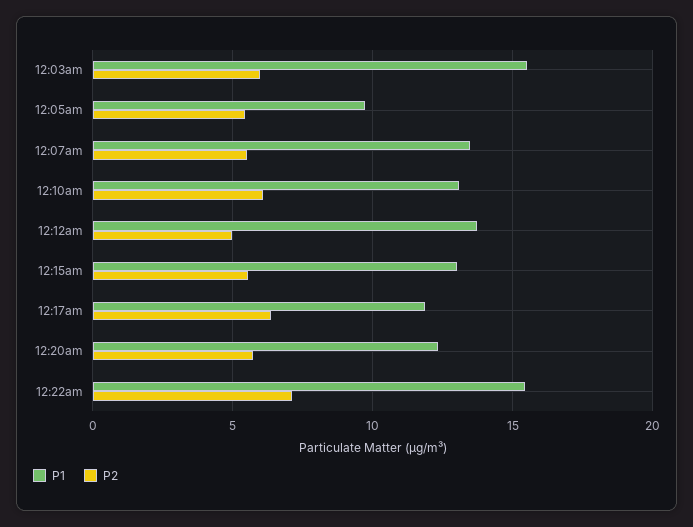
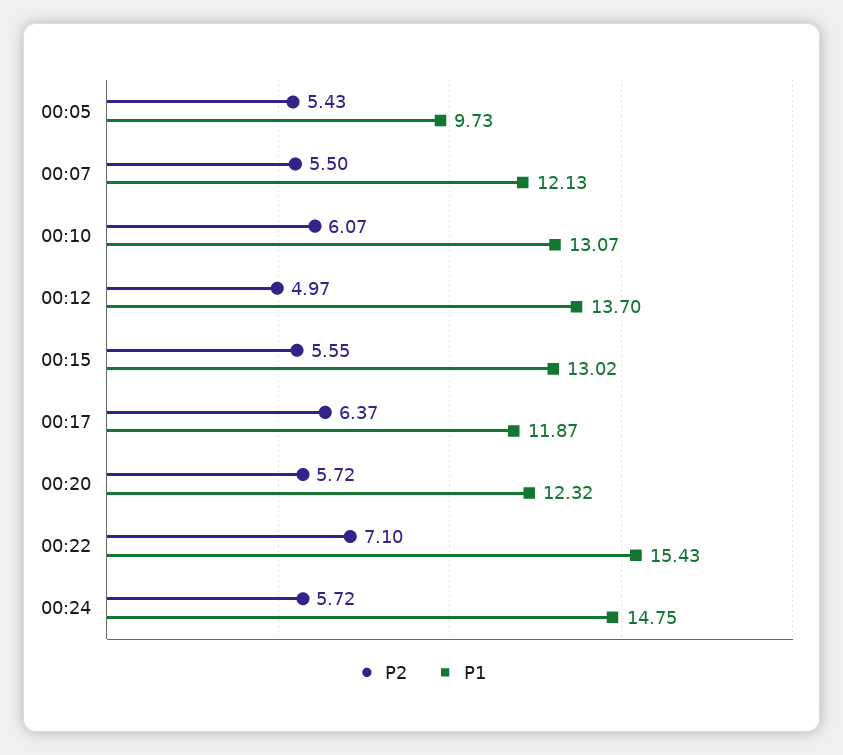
P1, 12:03am: 15.5 -> none
P2, 12:03am: 6 -> none
P1, 12:07am: 13.5 -> 12.13
P2, 00:24: none -> 5.72
P1, 00:24: none -> 14.75

